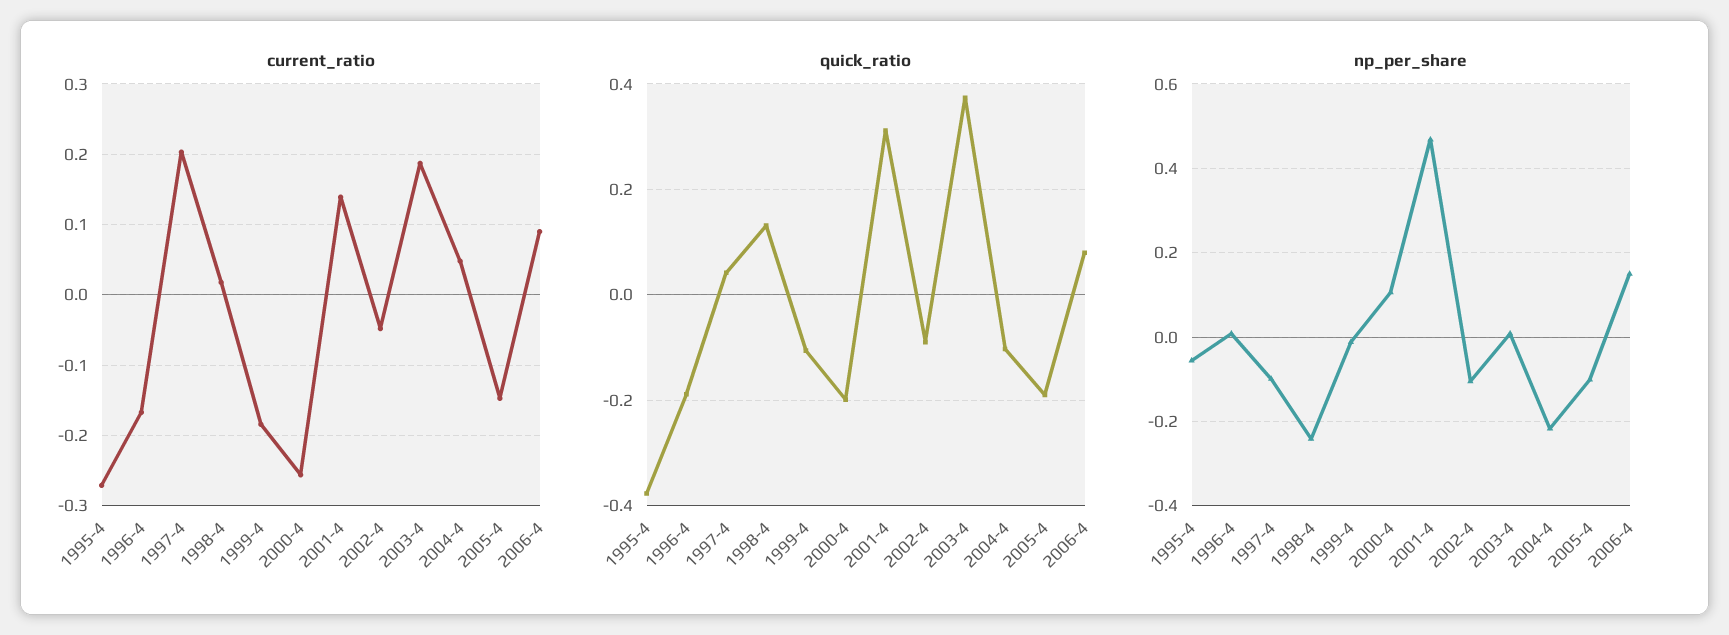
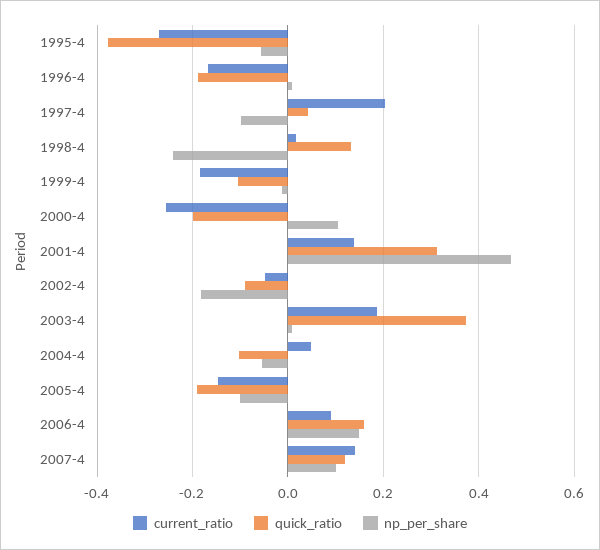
quick_ratio, 2006-4: 0.08 -> 0.16
np_per_share, 2002-4: -0.1 -> -0.18
np_per_share, 2004-4: -0.22 -> -0.06
current_ratio, 2007-4: none -> 0.14
quick_ratio, 2007-4: none -> 0.12
np_per_share, 2007-4: none -> 0.1

